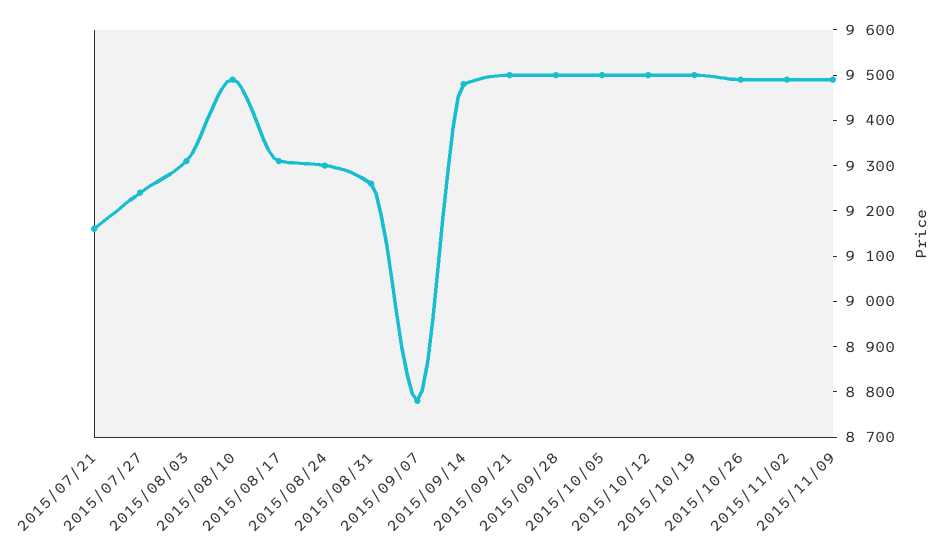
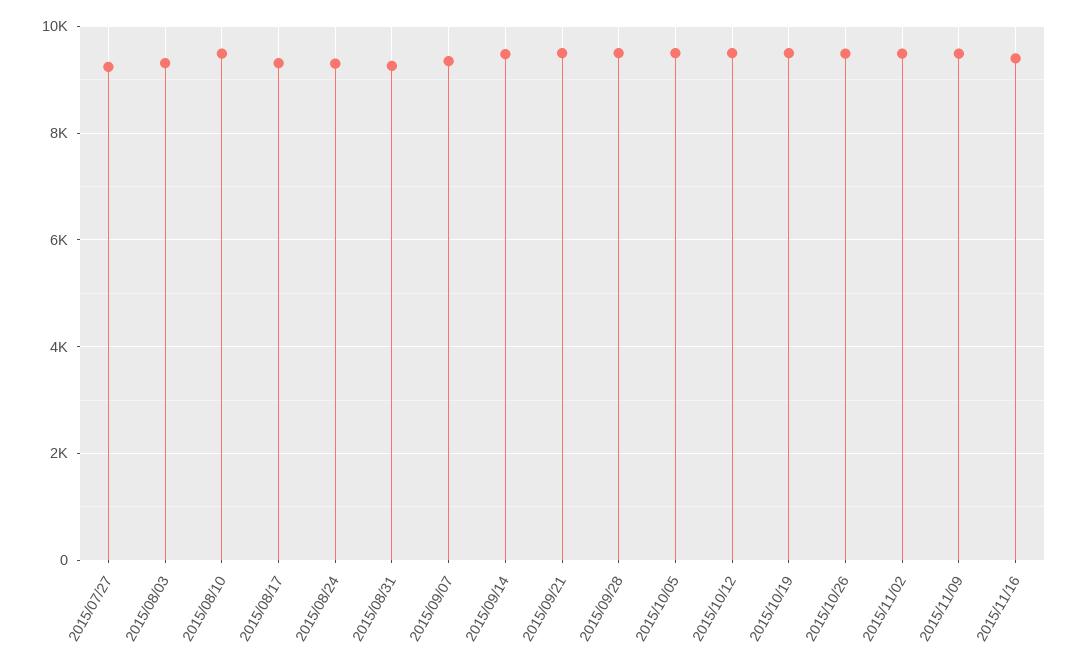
2015/07/21: 9160 -> none
2015/09/07: 8780 -> 9400
2015/11/16: none -> 9400

